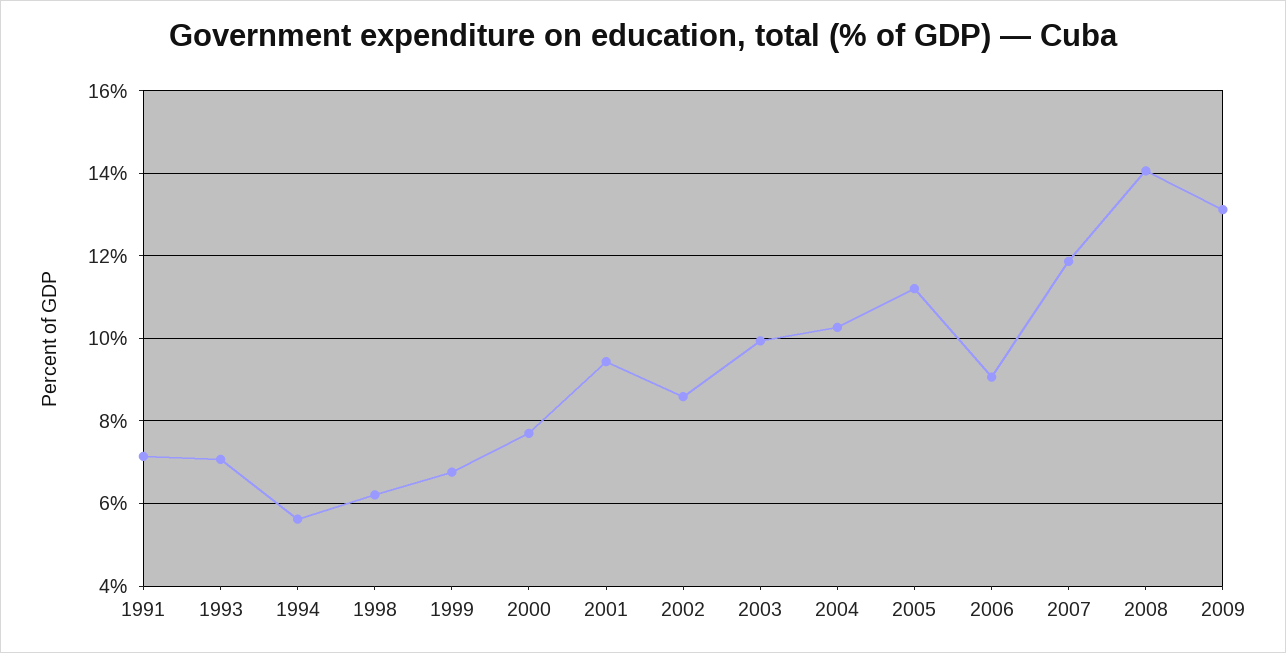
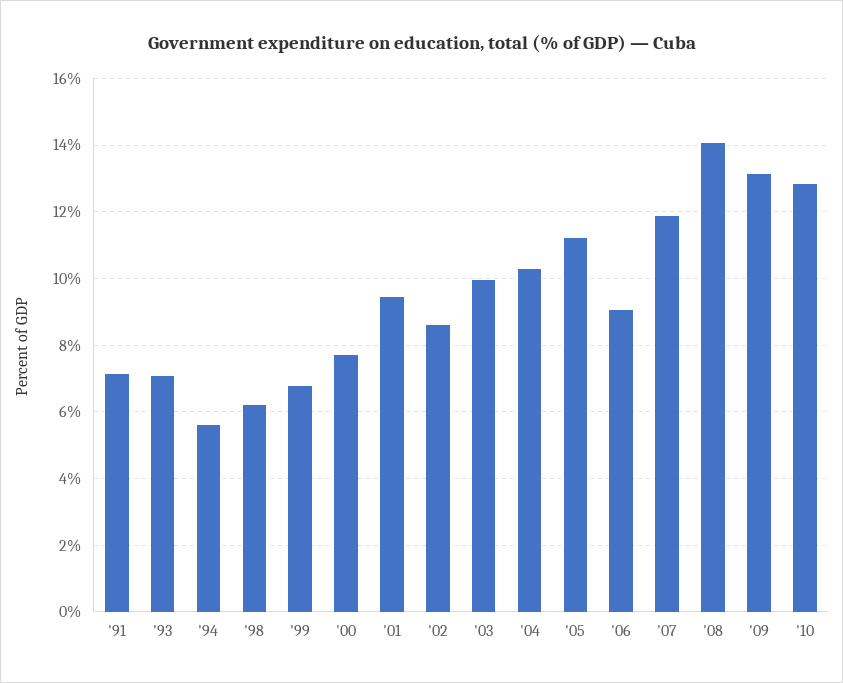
'10: none -> 12.8

